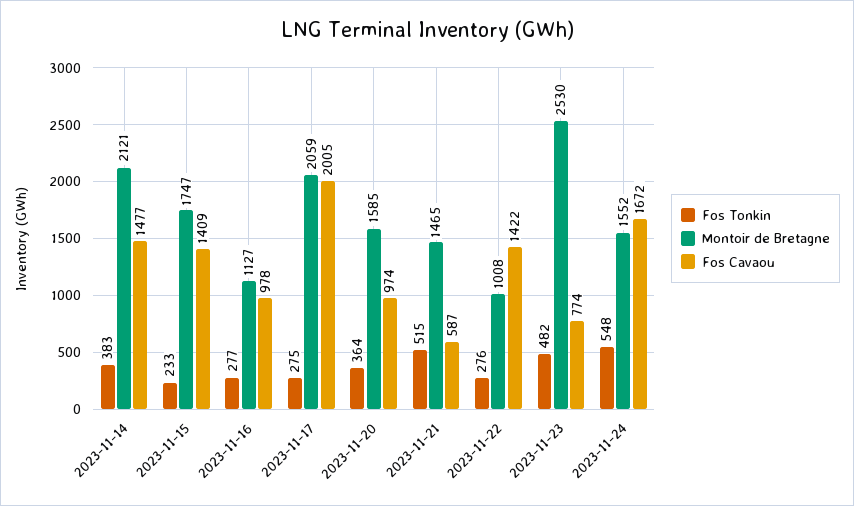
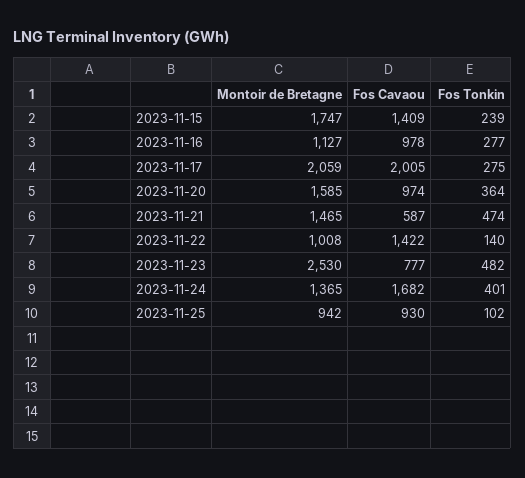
Fos Tonkin, 2023-11-14: 383 -> none
Montoir de Bretagne, 2023-11-14: 2121 -> none
Fos Cavaou, 2023-11-14: 1477 -> none
Fos Tonkin, 2023-11-15: 233 -> 239
Fos Tonkin, 2023-11-21: 515 -> 474
Fos Tonkin, 2023-11-22: 276 -> 140
Fos Cavaou, 2023-11-23: 774 -> 777
Fos Tonkin, 2023-11-24: 548 -> 401
Montoir de Bretagne, 2023-11-24: 1552 -> 1365
Fos Cavaou, 2023-11-24: 1672 -> 1682
Montoir de Bretagne, 2023-11-25: none -> 942
Fos Cavaou, 2023-11-25: none -> 930
Fos Tonkin, 2023-11-25: none -> 102

